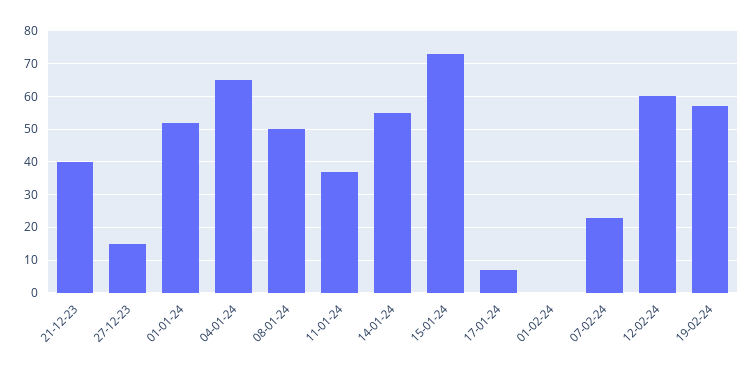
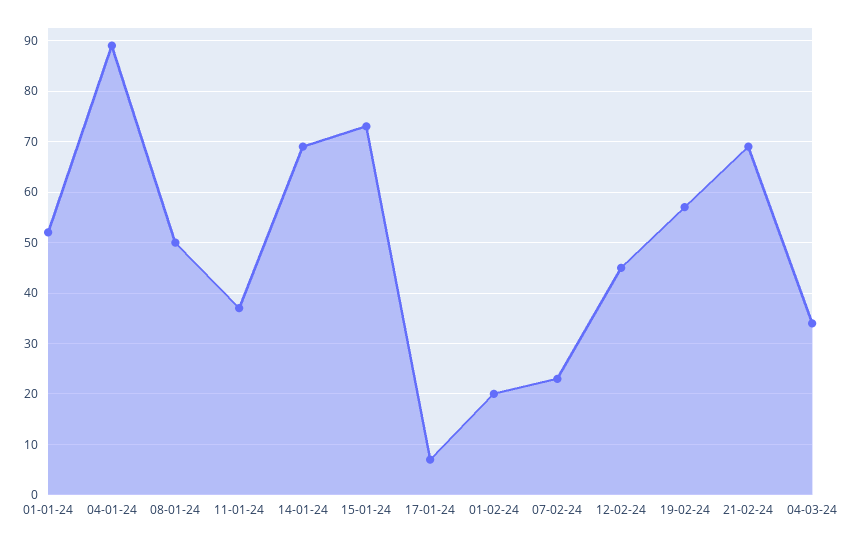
21-12-23: 40 -> none
27-12-23: 15 -> none
04-01-24: 65 -> 90
14-01-24: 55 -> 70
01-02-24: 0 -> 20
12-02-24: 60 -> 45
21-02-24: none -> 70
04-03-24: none -> 35

